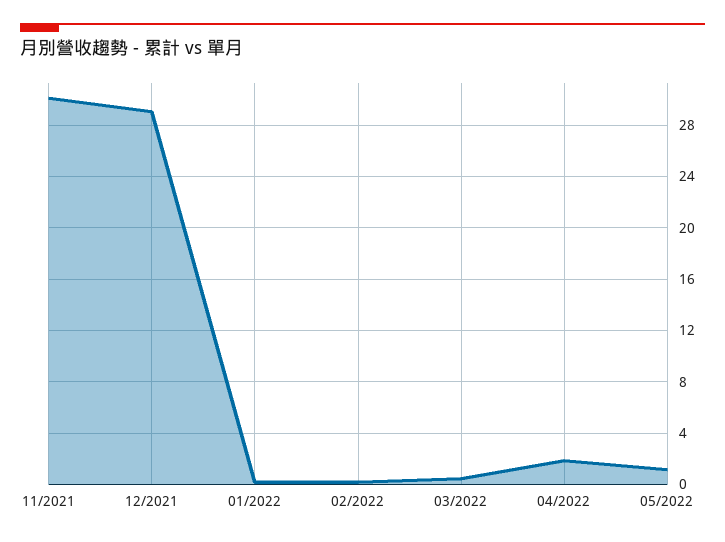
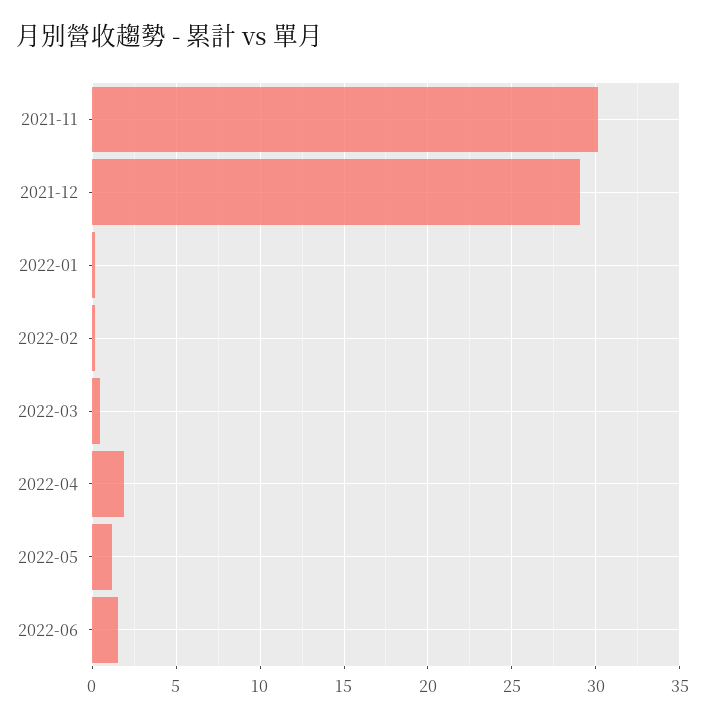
2022-06: none -> 1.5

